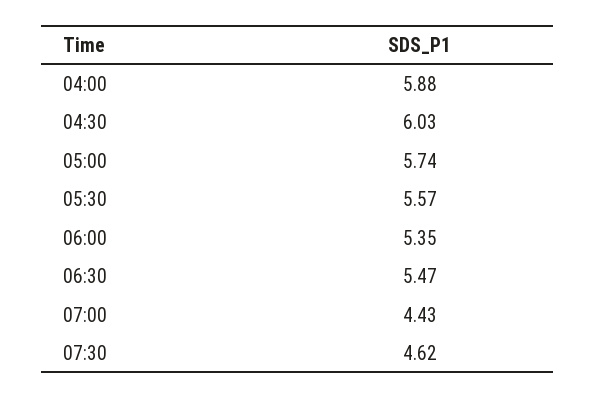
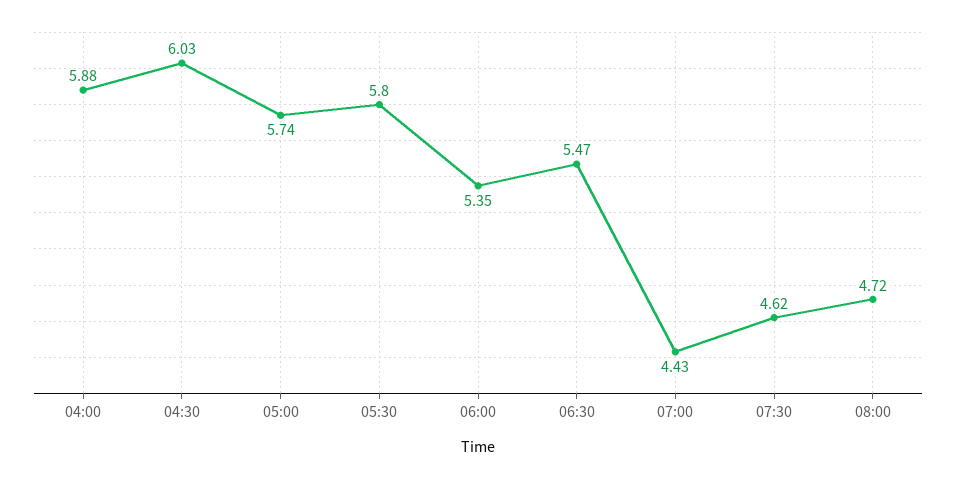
05:30: 5.57 -> 5.8
08:00: none -> 4.72

